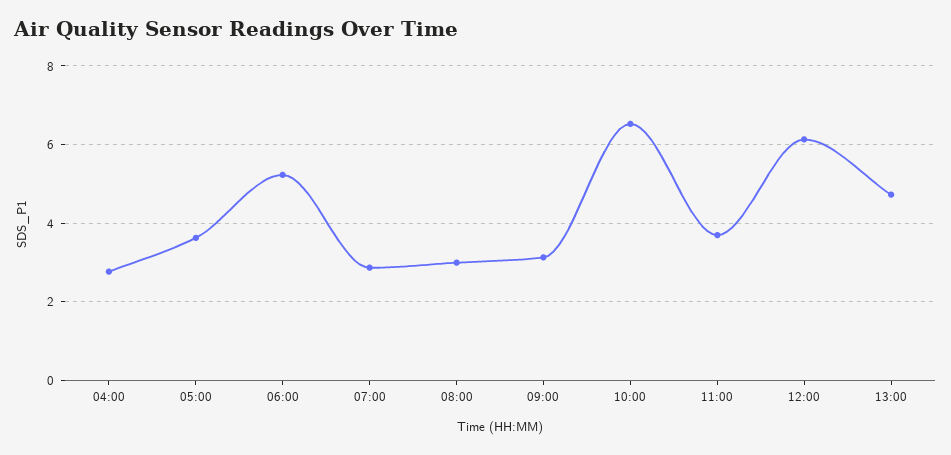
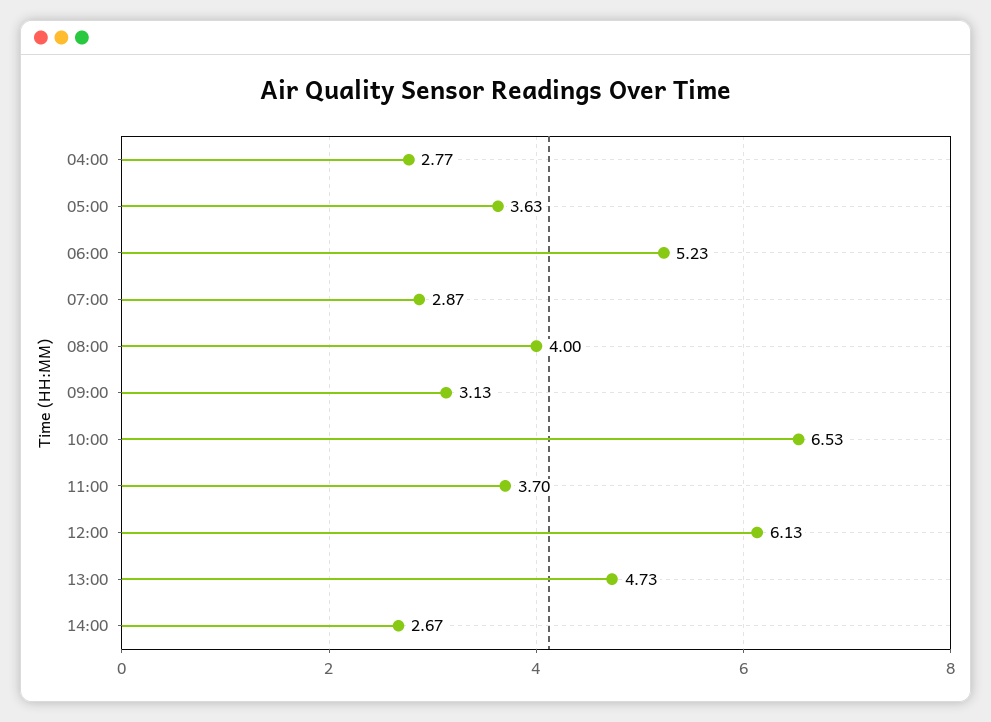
08:00: 3 -> 4
14:00: none -> 2.67

